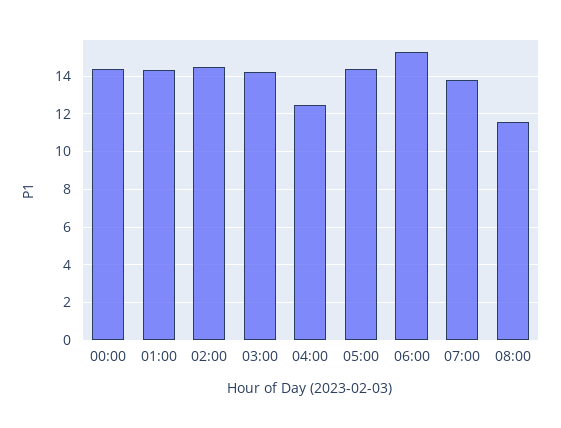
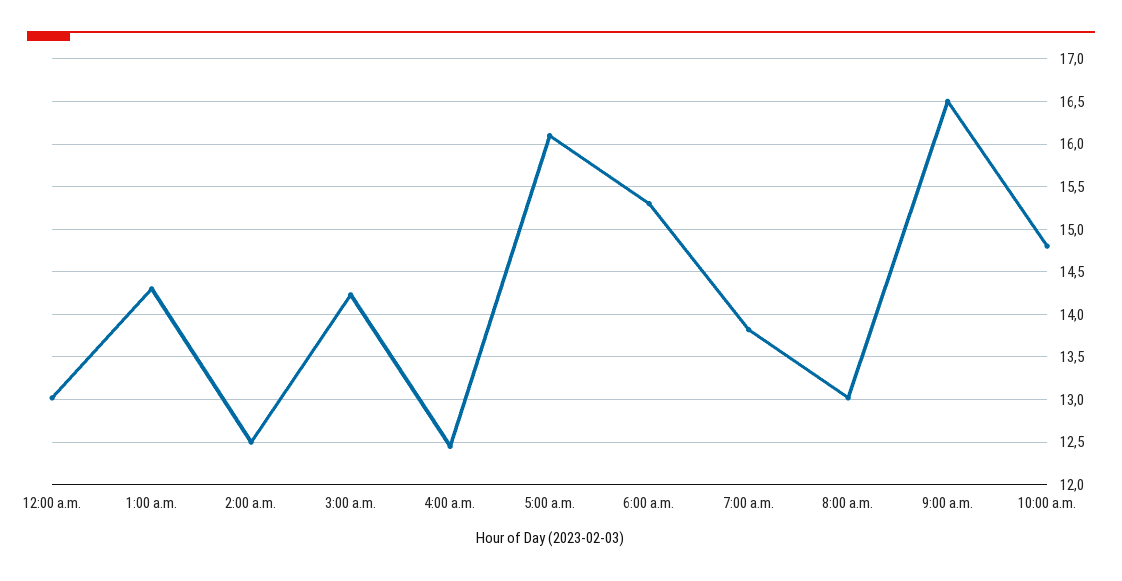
00:00: 14.5 -> 13
02:00: 14.5 -> 12.5
05:00: 14.5 -> 16.1
08:00: 11.5 -> 13
9:00 a.m.: none -> 16.5
10:00 a.m.: none -> 14.8

